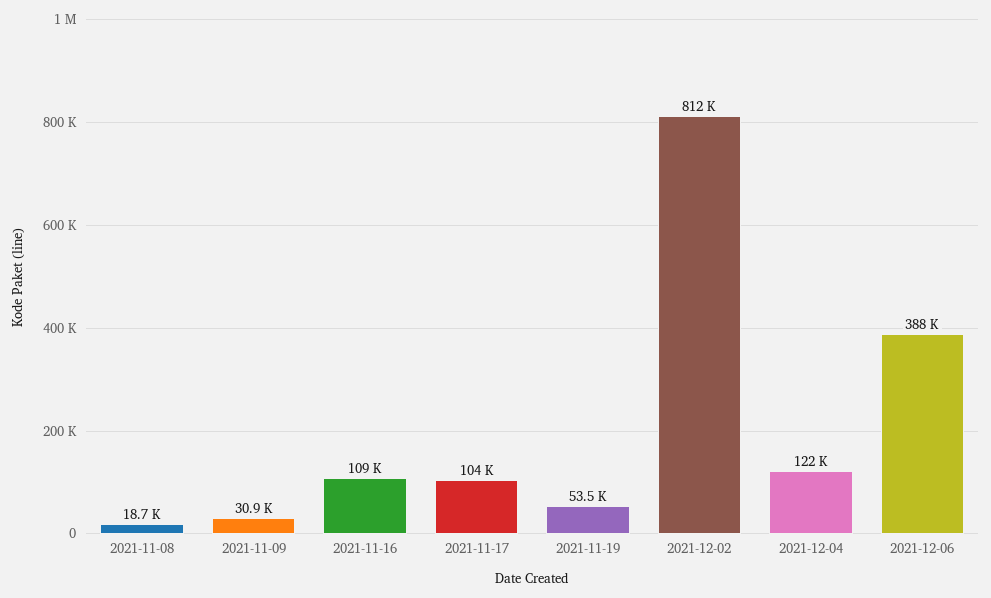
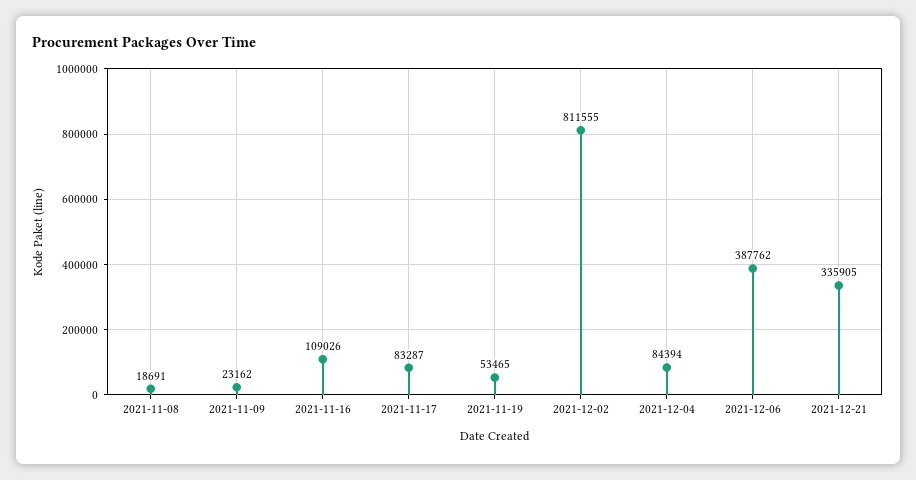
2021-11-09: 30900 -> 23162
2021-11-17: 104000 -> 83287
2021-12-04: 122000 -> 84394
2021-12-21: none -> 335905

